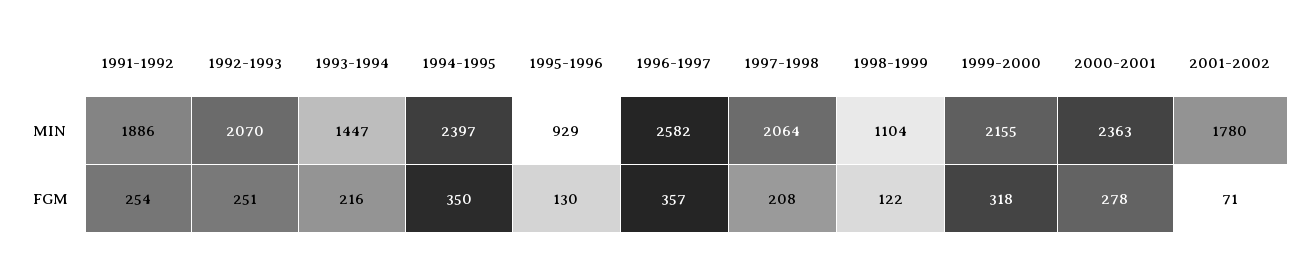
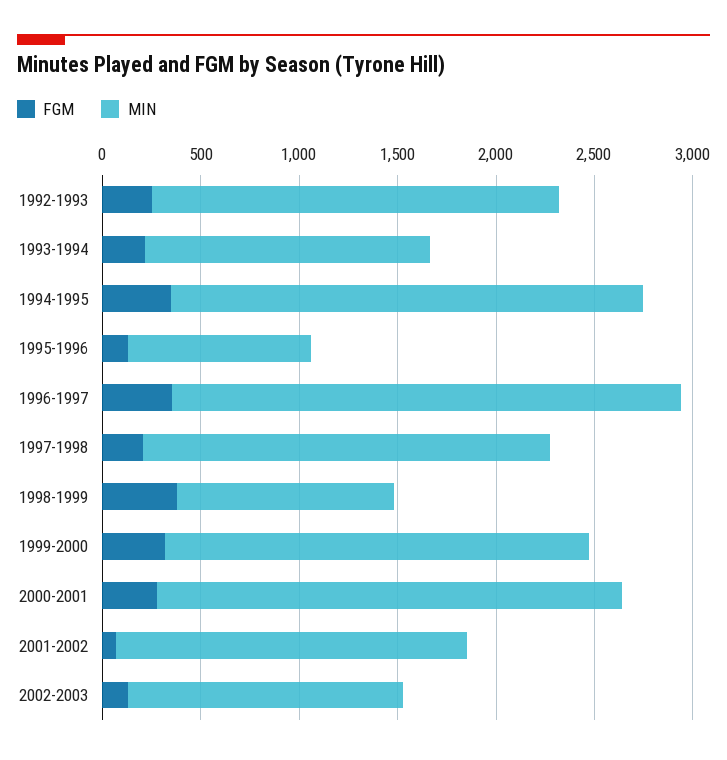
MIN, 1991-1992: 1886 -> none
FGM, 1991-1992: 254 -> none
FGM, 1998-1999: 122 -> 400
FGM, 2002-2003: none -> 100
MIN, 2002-2003: none -> 1400

